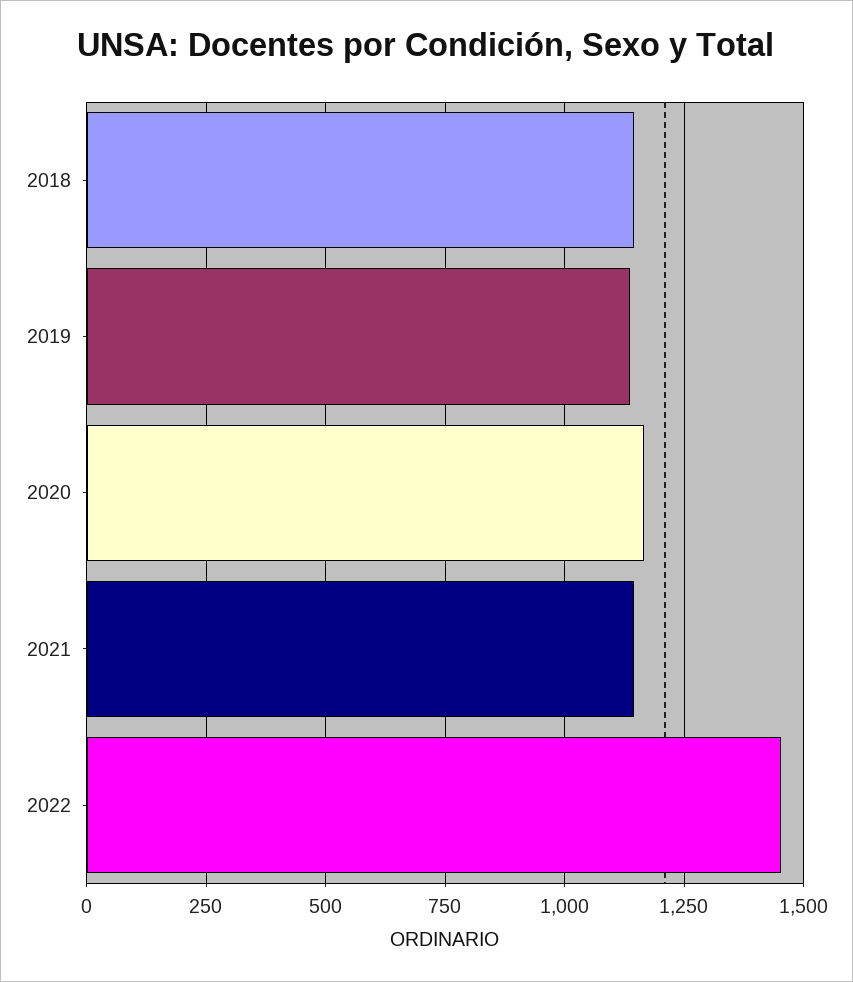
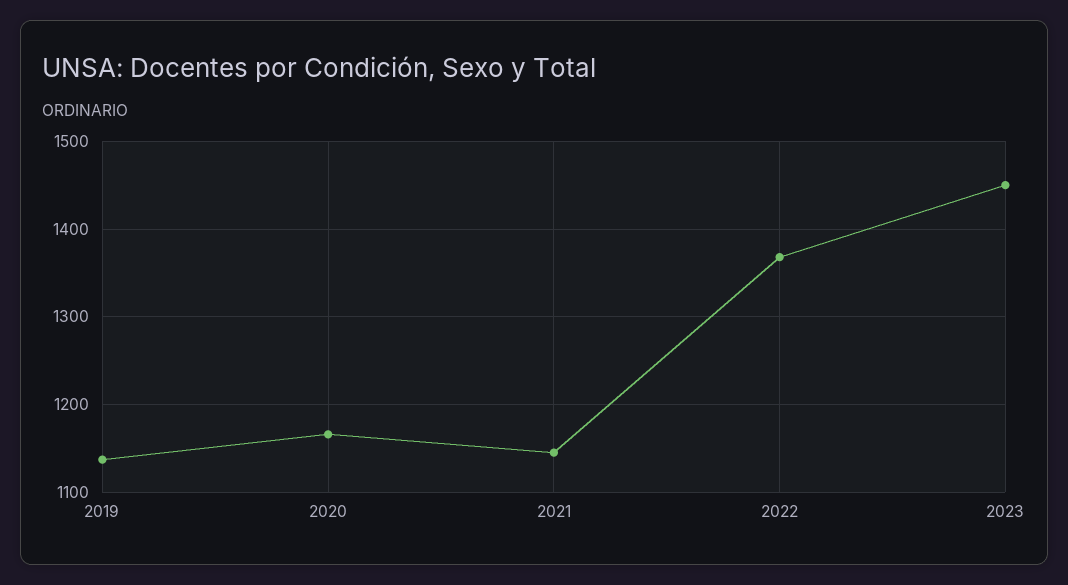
2018: 1150 -> none
2022: 1450 -> 1370
2023: none -> 1450

